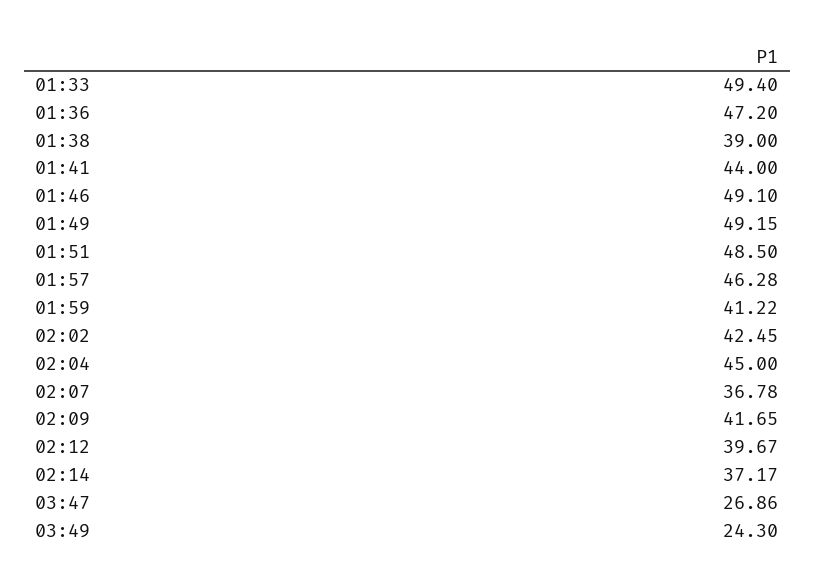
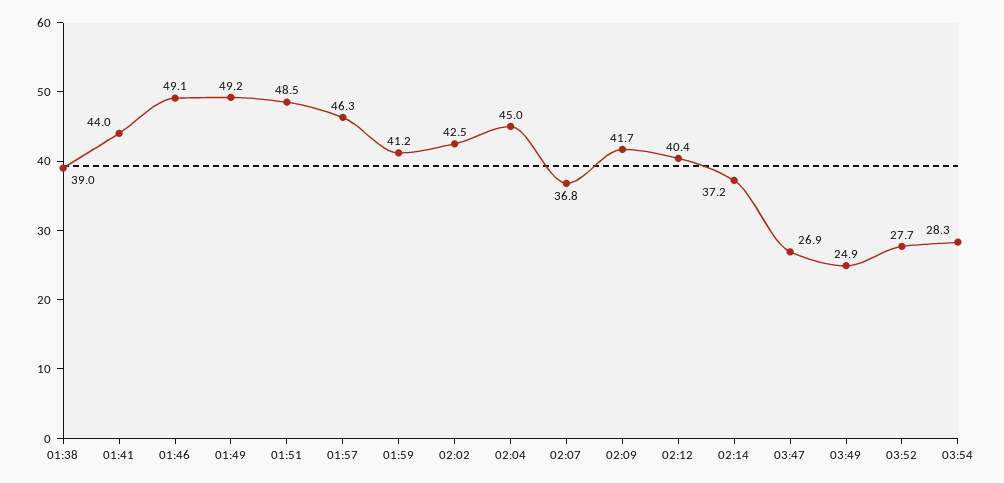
01:33: 49.4 -> none
01:36: 47.2 -> none
02:12: 39.67 -> 40.4
03:49: 24.3 -> 24.9
03:52: none -> 27.7
03:54: none -> 28.3

